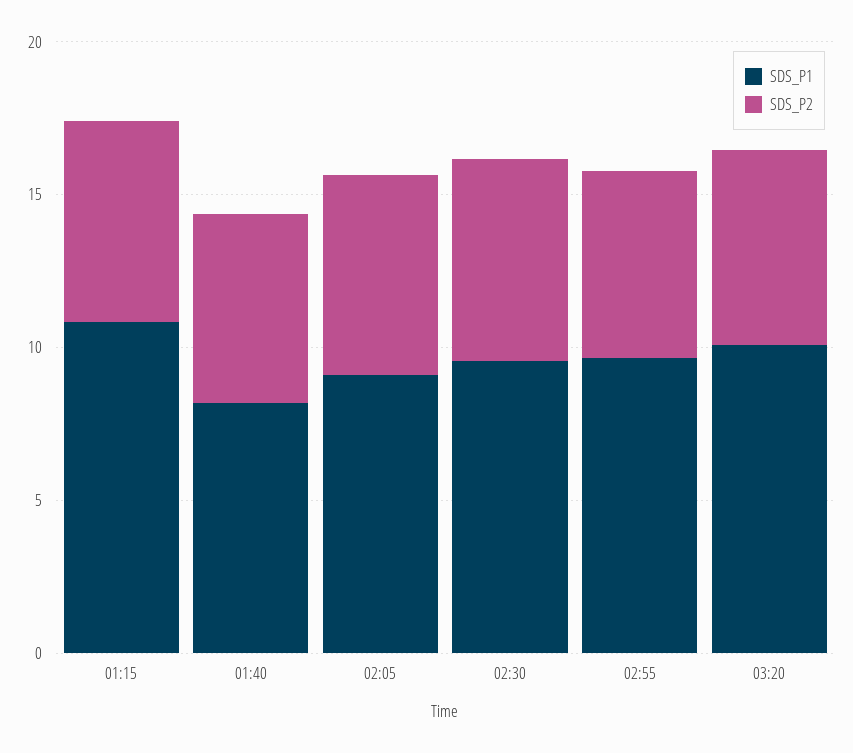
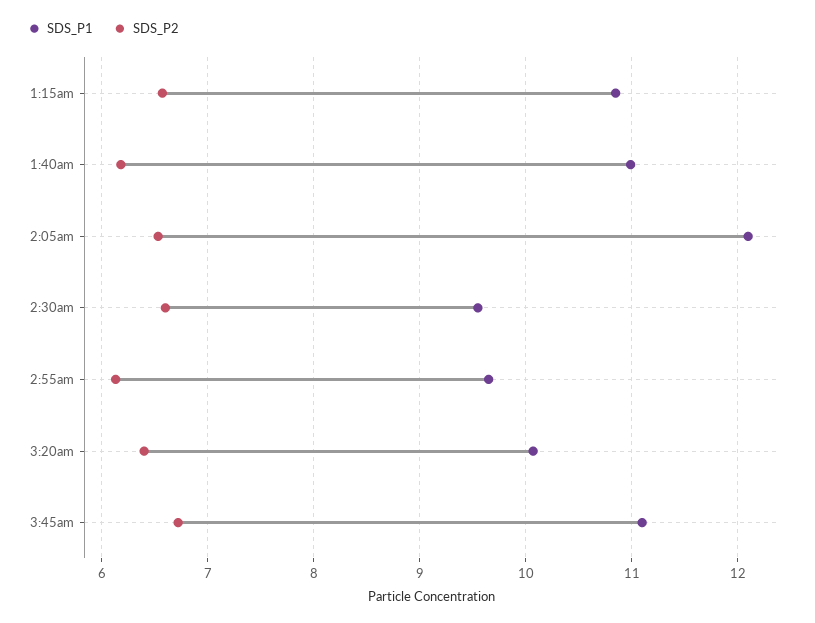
SDS_P1, 01:40: 8 -> 11
SDS_P1, 02:05: 9 -> 12.1
SDS_P1, 3:45am: none -> 11.1
SDS_P2, 3:45am: none -> 6.7

